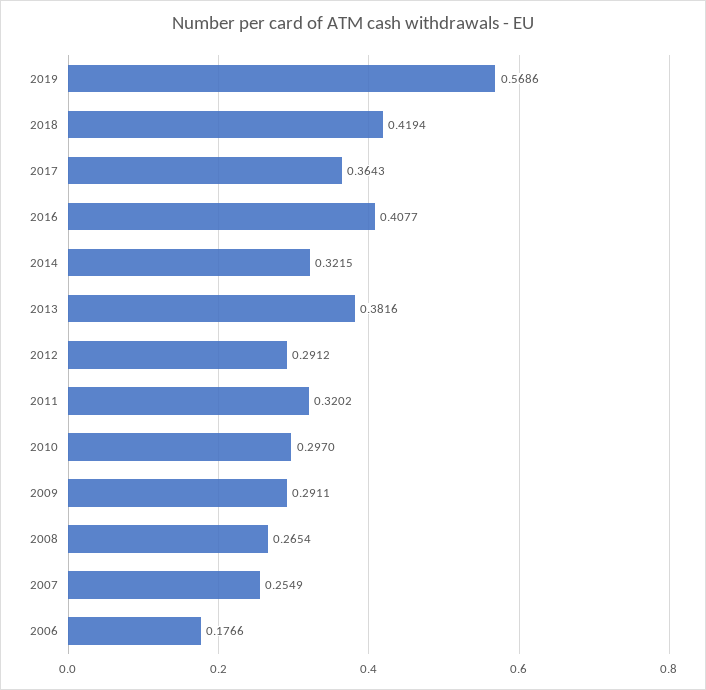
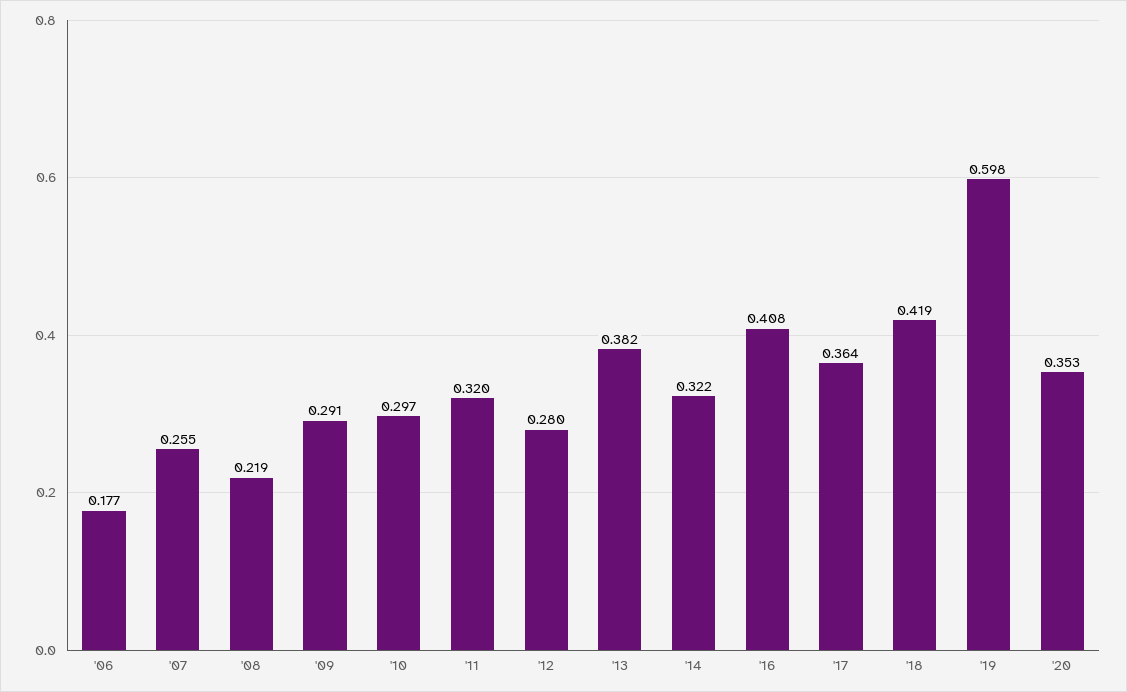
2019: 0.5686 -> 0.598
2012: 0.2912 -> 0.28
2008: 0.2654 -> 0.219
'20: none -> 0.353

